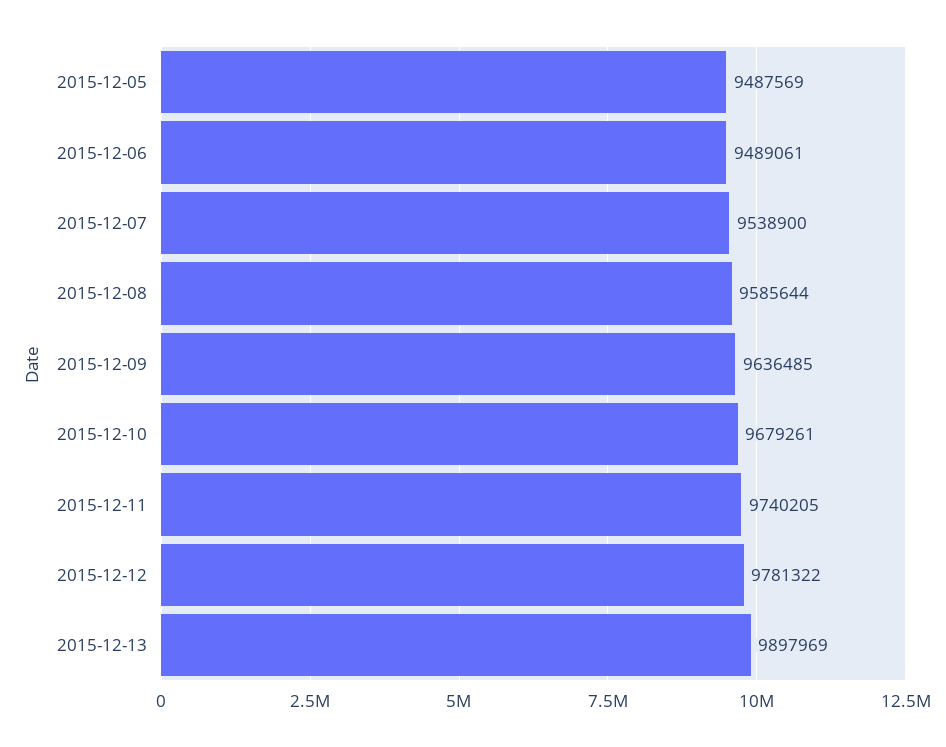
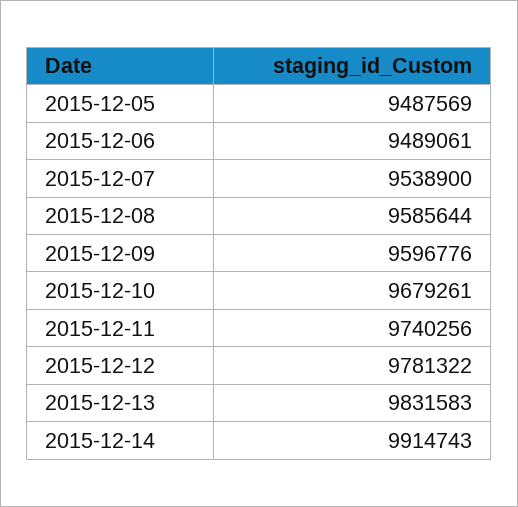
2015-12-09: 9636485 -> 9596776
2015-12-11: 9740205 -> 9740256
2015-12-13: 9897969 -> 9831583
2015-12-14: none -> 9914743

